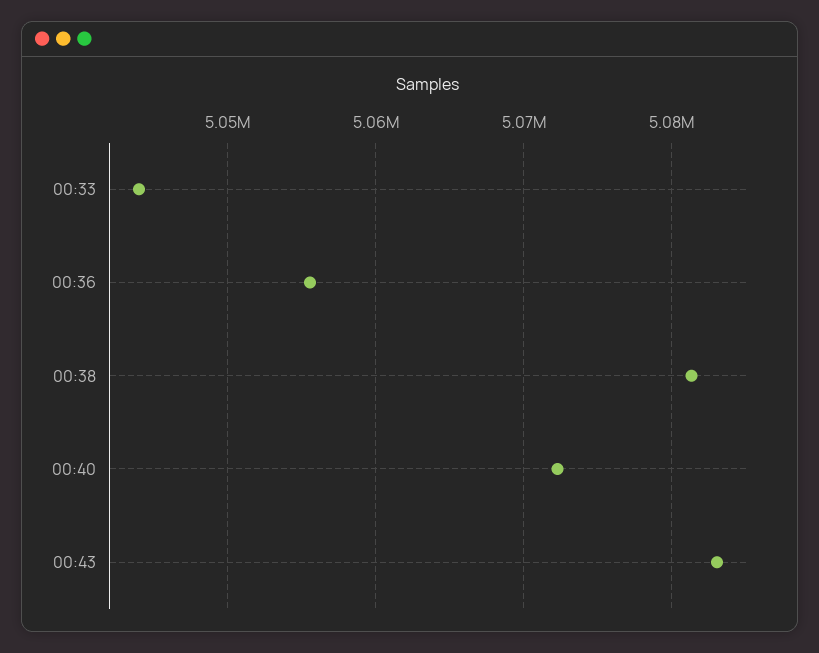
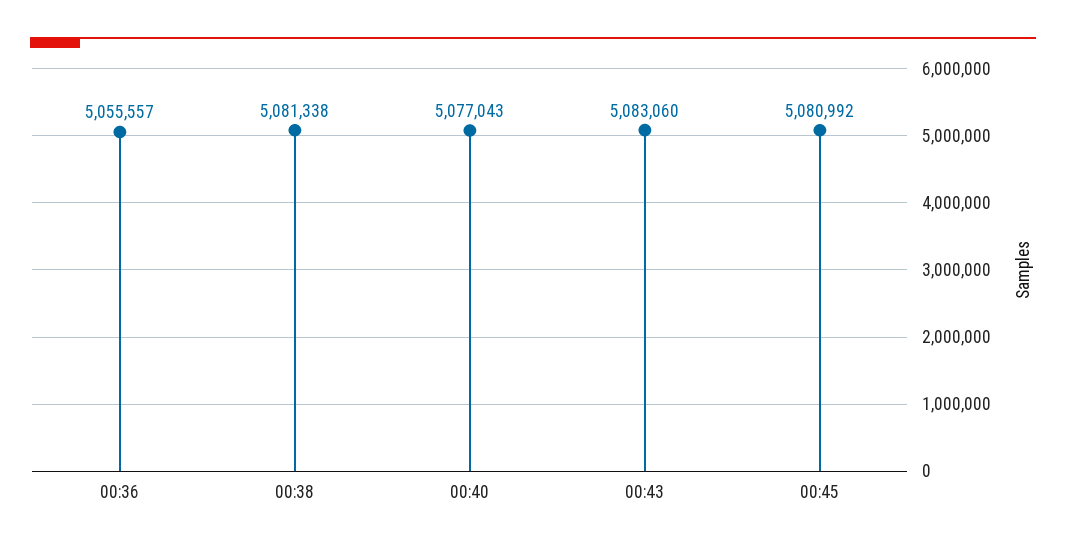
00:33: 5044000 -> none
00:40: 5072000 -> 5077043
00:45: none -> 5080992

